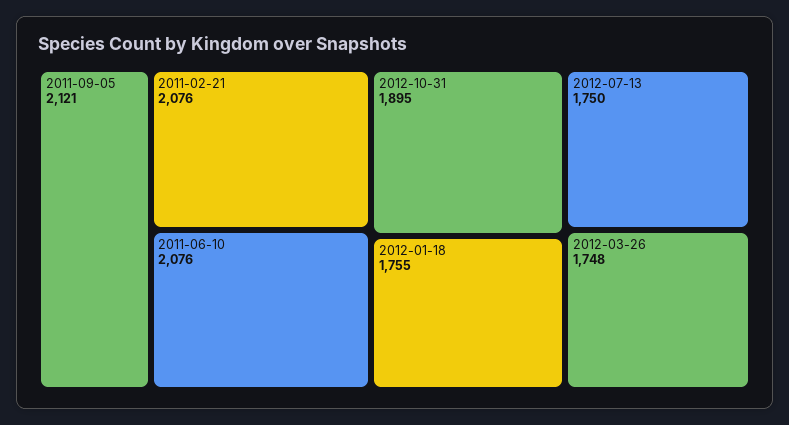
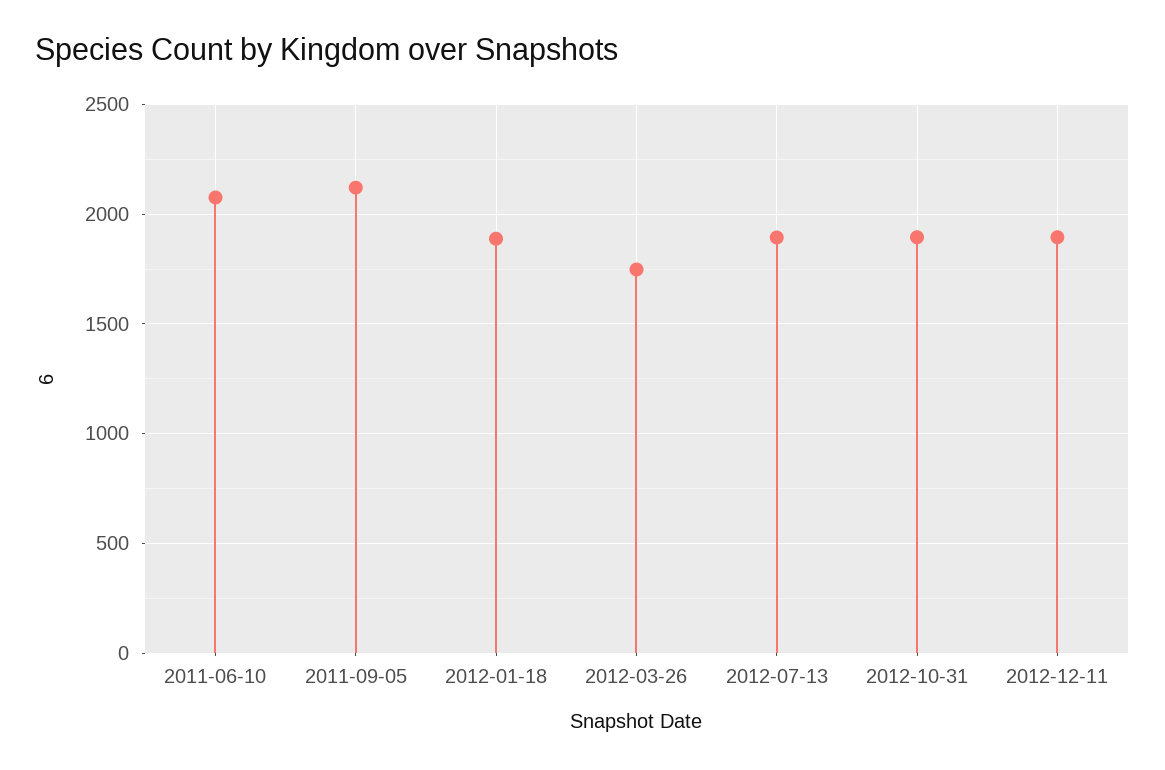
2011-02-21: 2076 -> none
2012-01-18: 1755 -> 1900
2012-07-13: 1750 -> 1900
2012-12-11: none -> 1900

